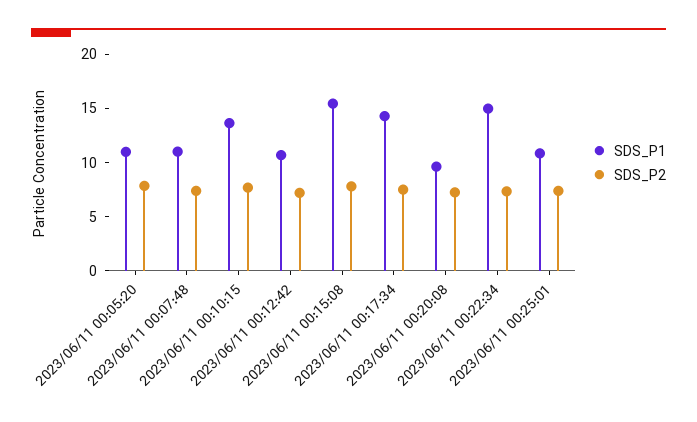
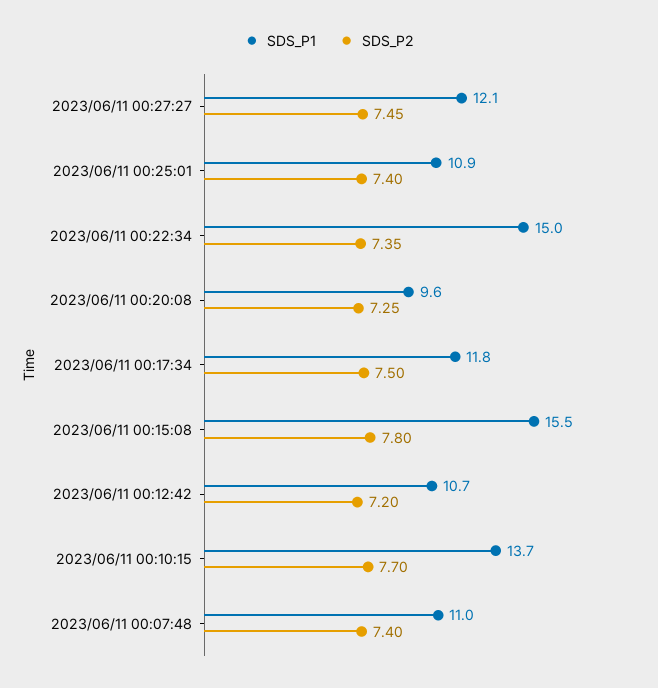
SDS_P1, 2023/06/11 00:05:20: 11 -> none
SDS_P2, 2023/06/11 00:05:20: 8 -> none
SDS_P1, 2023/06/11 00:17:34: 14 -> 11.8
SDS_P1, 2023/06/11 00:27:27: none -> 12.1
SDS_P2, 2023/06/11 00:27:27: none -> 7.45

